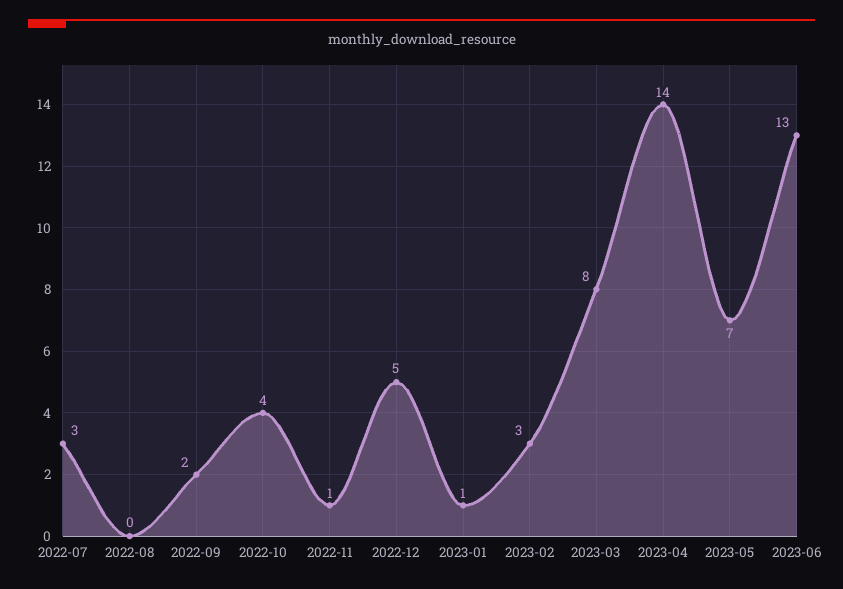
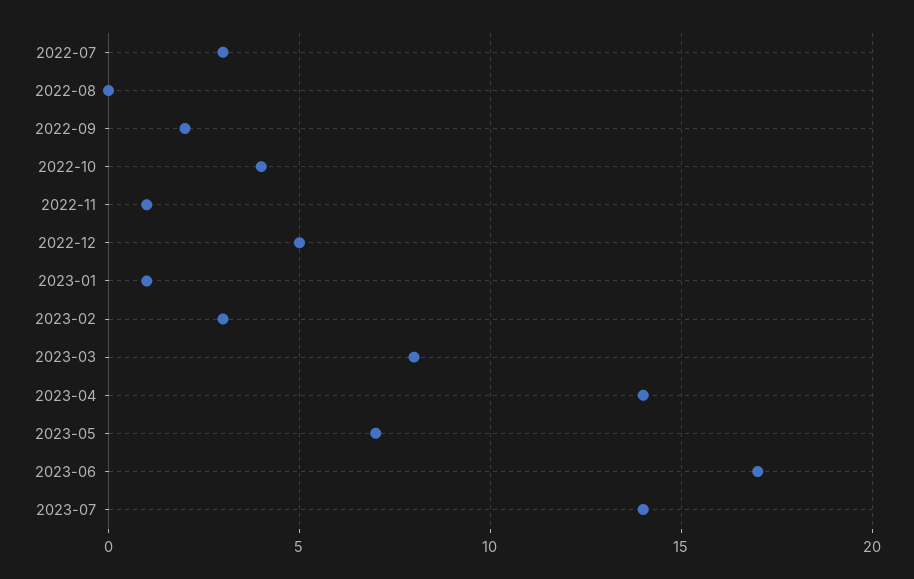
2023-06: 13 -> 17
2023-07: none -> 14

